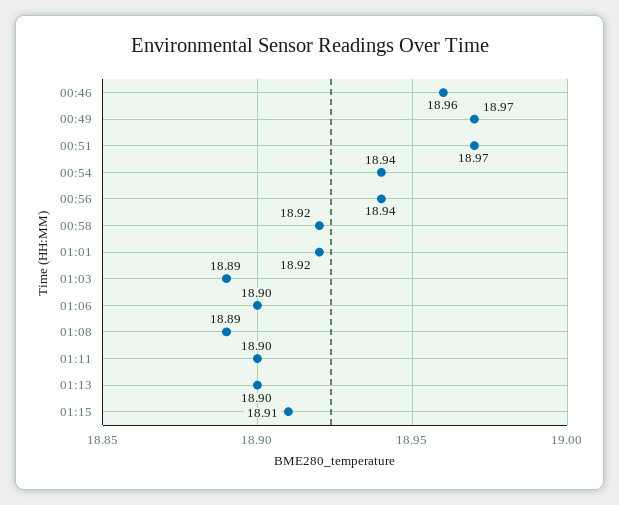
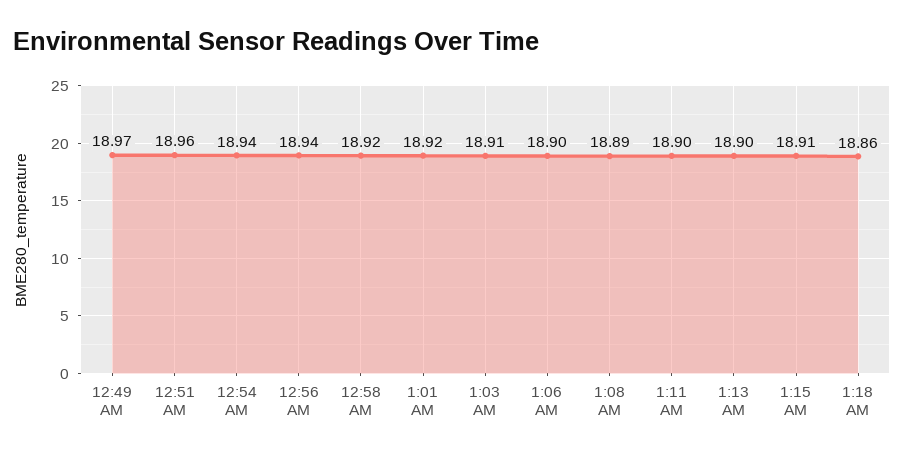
00:46: 18.96 -> none
00:51: 18.97 -> 18.96
01:03: 18.89 -> 18.91
1:18 AM: none -> 18.86

